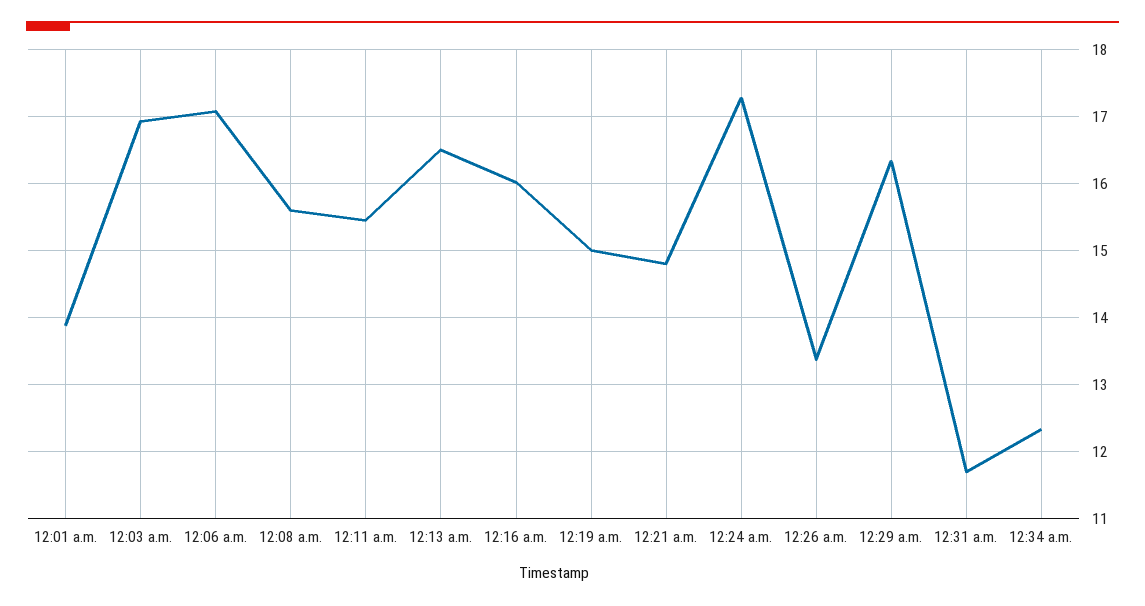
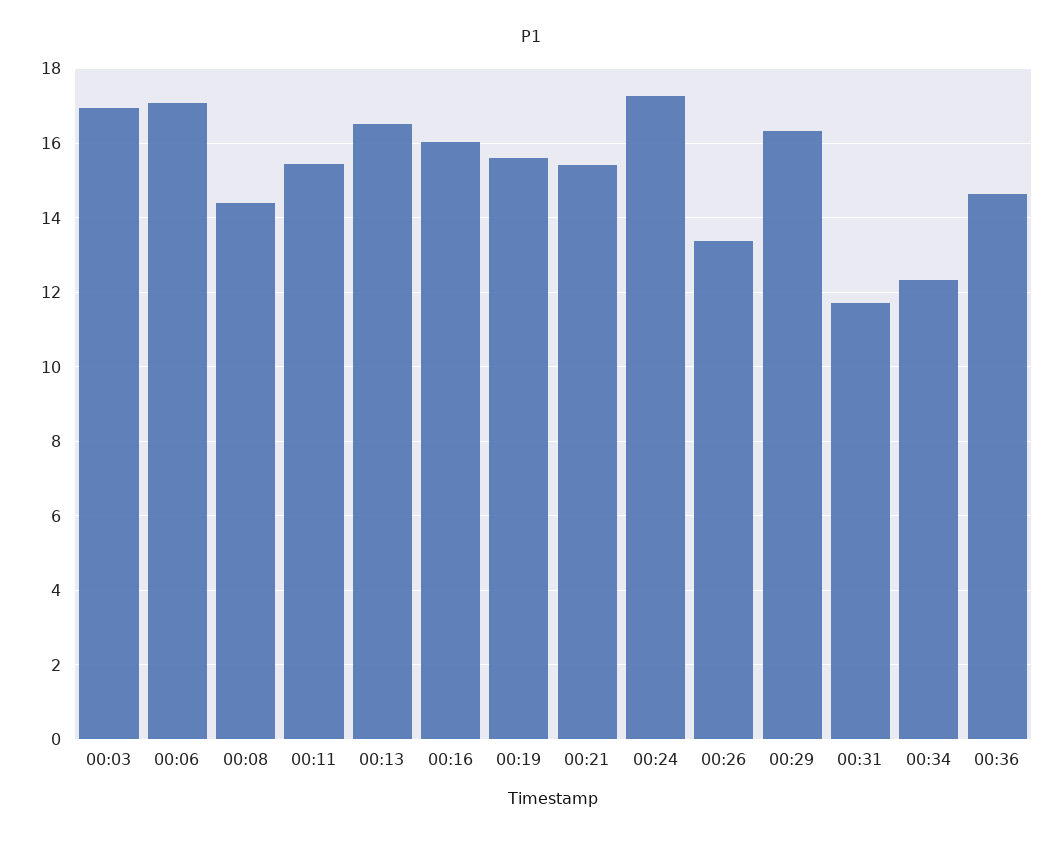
12:01 a.m.: 13.9 -> none
12:08 a.m.: 15.6 -> 14.4
12:19 a.m.: 15 -> 15.6
12:21 a.m.: 14.8 -> 15.4
00:36: none -> 14.6

